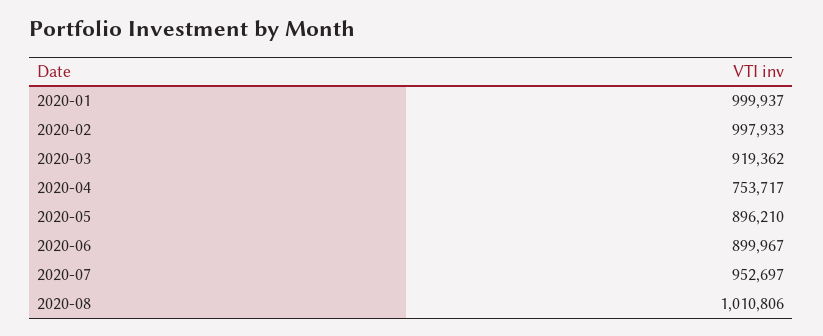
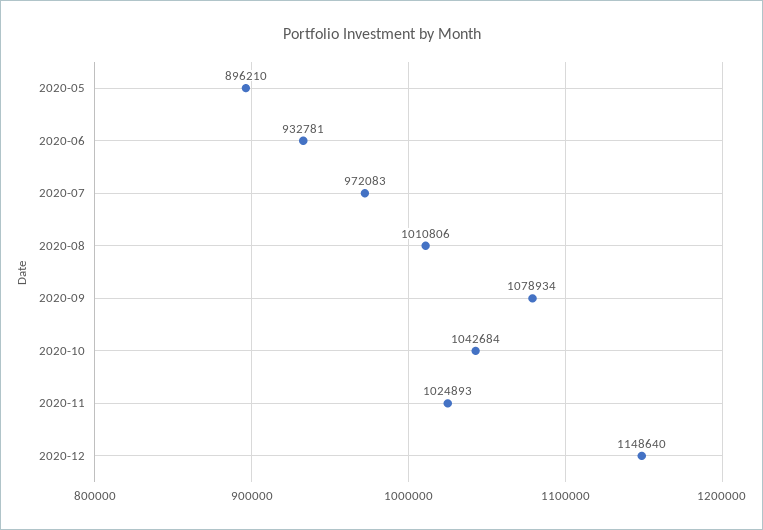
2020-01: 999937 -> none
2020-02: 997933 -> none
2020-03: 919362 -> none
2020-04: 753717 -> none
2020-06: 899967 -> 932781
2020-07: 952697 -> 972083
2020-09: none -> 1078934
2020-10: none -> 1042684
2020-11: none -> 1024893
2020-12: none -> 1148640

